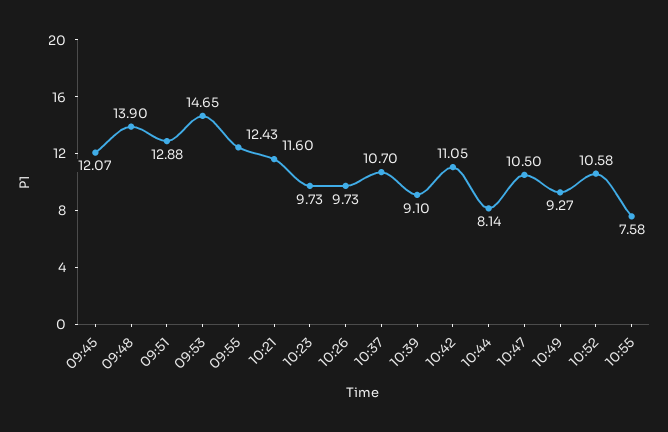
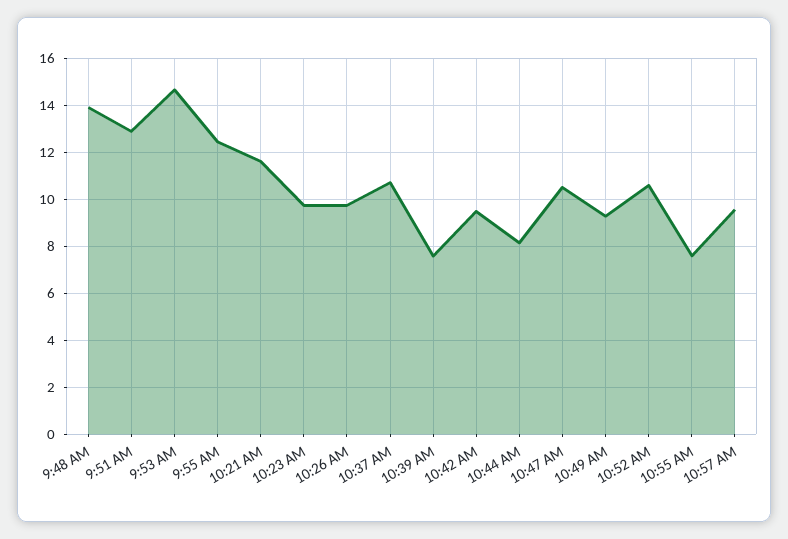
09:45: 12.07 -> none
10:39: 9.1 -> 7.5
10:42: 11.05 -> 9.5
10:57 AM: none -> 9.5

